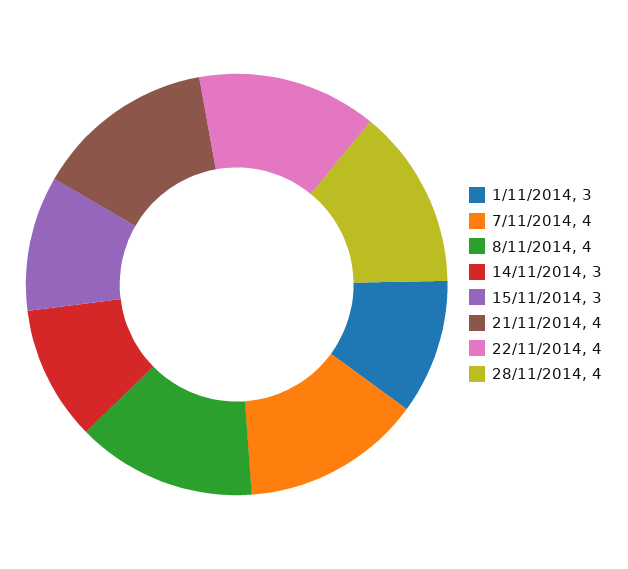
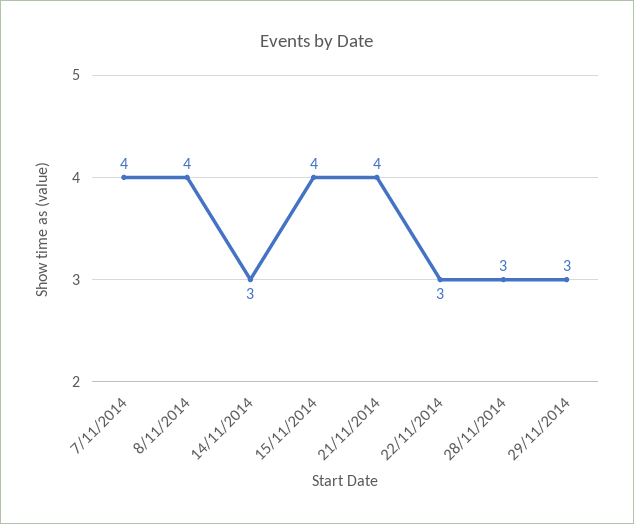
1/11/2014: 3 -> none
15/11/2014: 3 -> 4
22/11/2014: 4 -> 3
28/11/2014: 4 -> 3
29/11/2014: none -> 3

